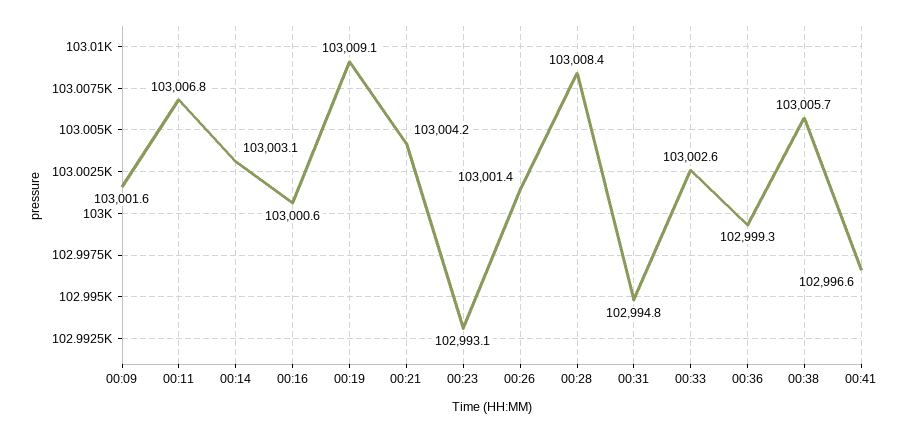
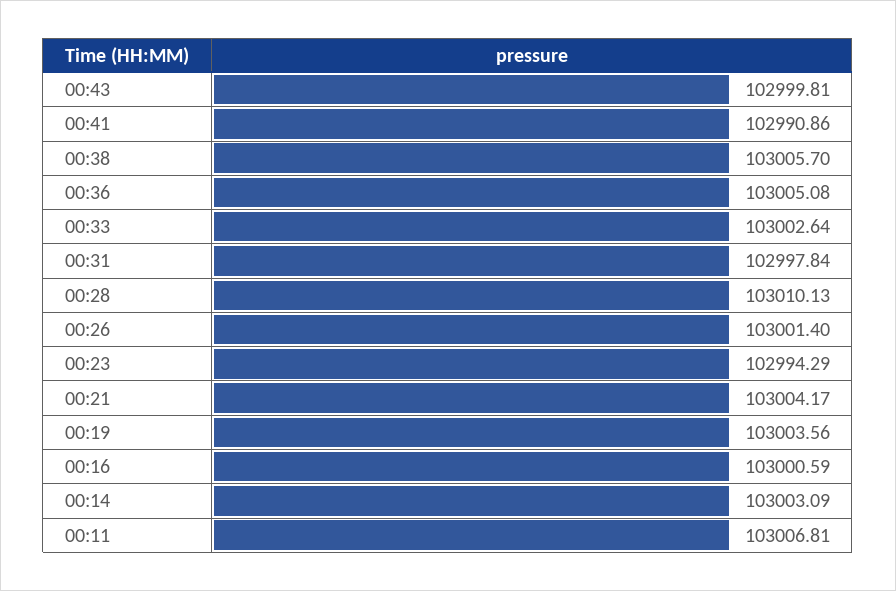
00:09: 103001.6 -> none
00:19: 103009.1 -> 103003.56
00:23: 102993.1 -> 102994.29
00:28: 103008.4 -> 103010.13
00:31: 102994.8 -> 102997.84
00:36: 102999.3 -> 103005.08
00:41: 102996.6 -> 102990.86
00:43: none -> 102999.81

